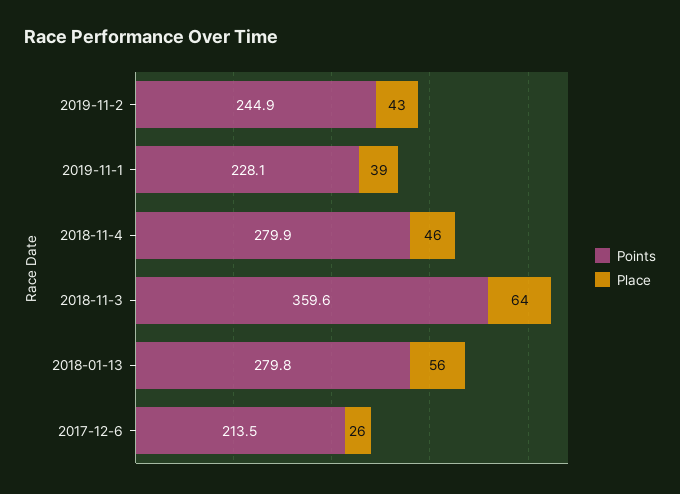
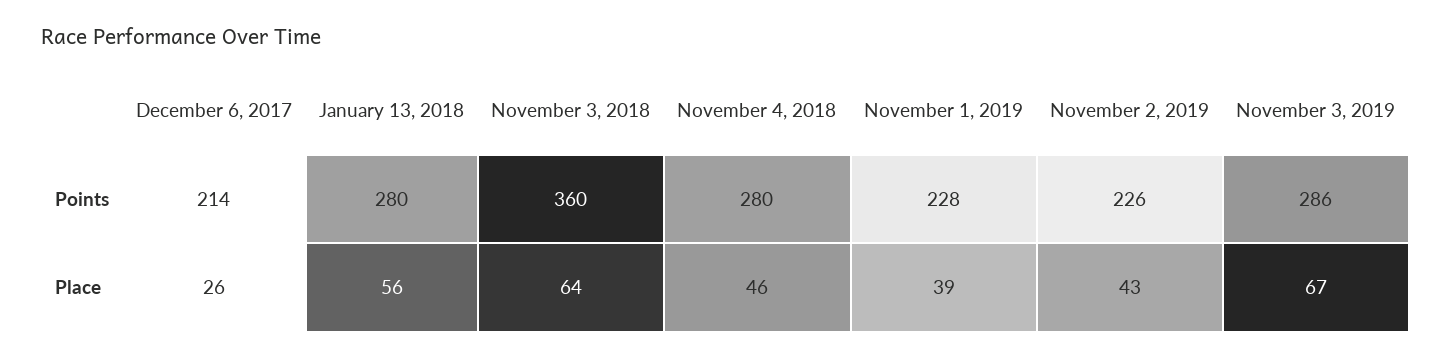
Points, 2019-11-2: 244.9 -> 226
Points, November 3, 2019: none -> 286
Place, November 3, 2019: none -> 67

